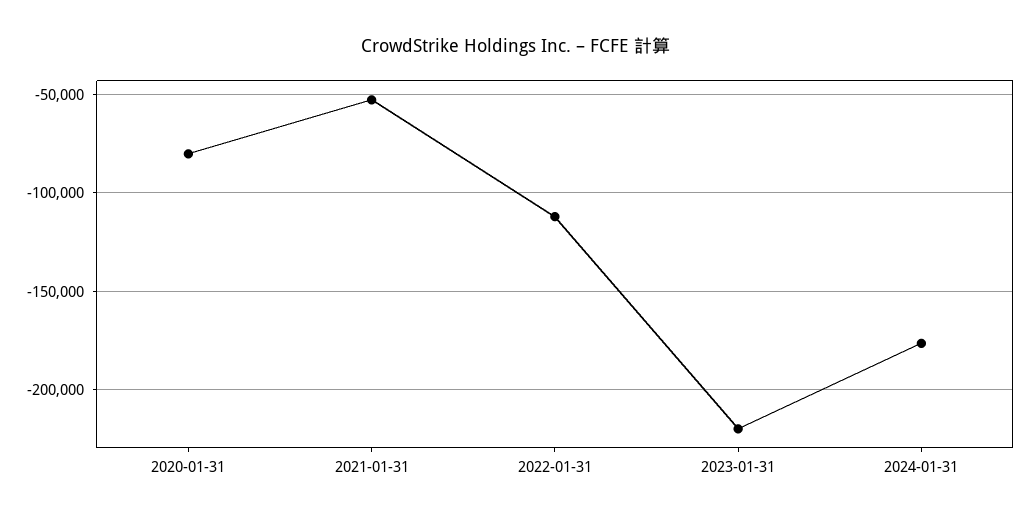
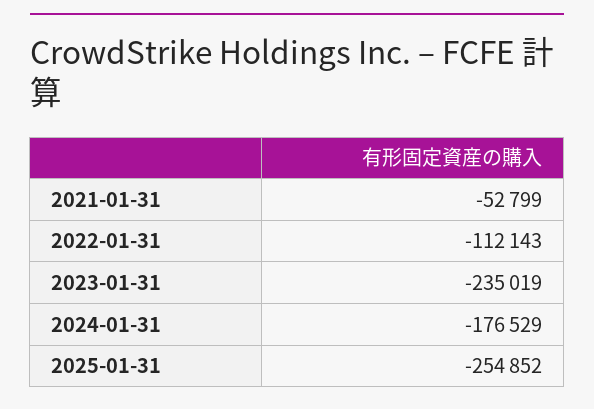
2020-01-31: -80000 -> none
2023-01-31: -220000 -> -235019
2025-01-31: none -> -254852

